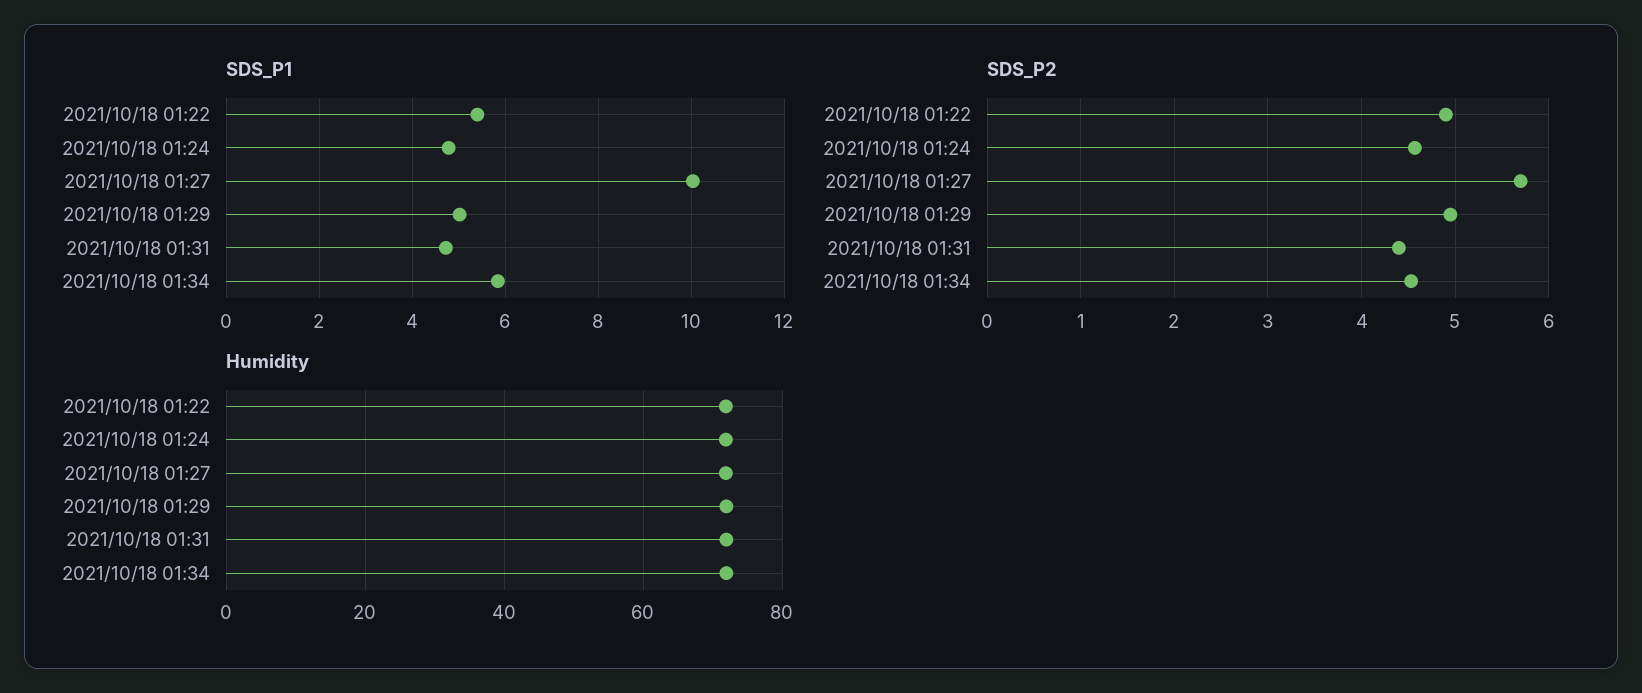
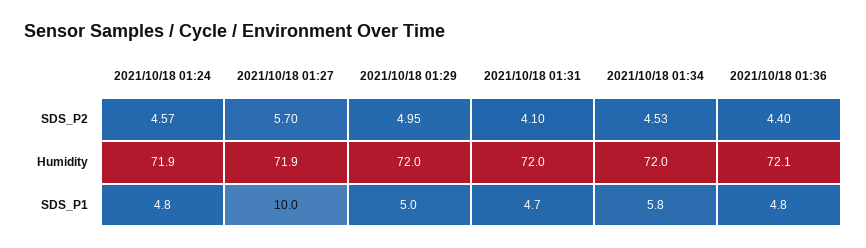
SDS_P1, 2021/10/18 01:22: 5.4 -> none
SDS_P2, 2021/10/18 01:22: 4.9 -> none
SDS_P2, 2021/10/18 01:31: 4.4 -> 4.1
Humidity, 2021/10/18 01:22: 72 -> none
SDS_P2, 2021/10/18 01:36: none -> 4.4
Humidity, 2021/10/18 01:36: none -> 72.1
SDS_P1, 2021/10/18 01:36: none -> 4.8

